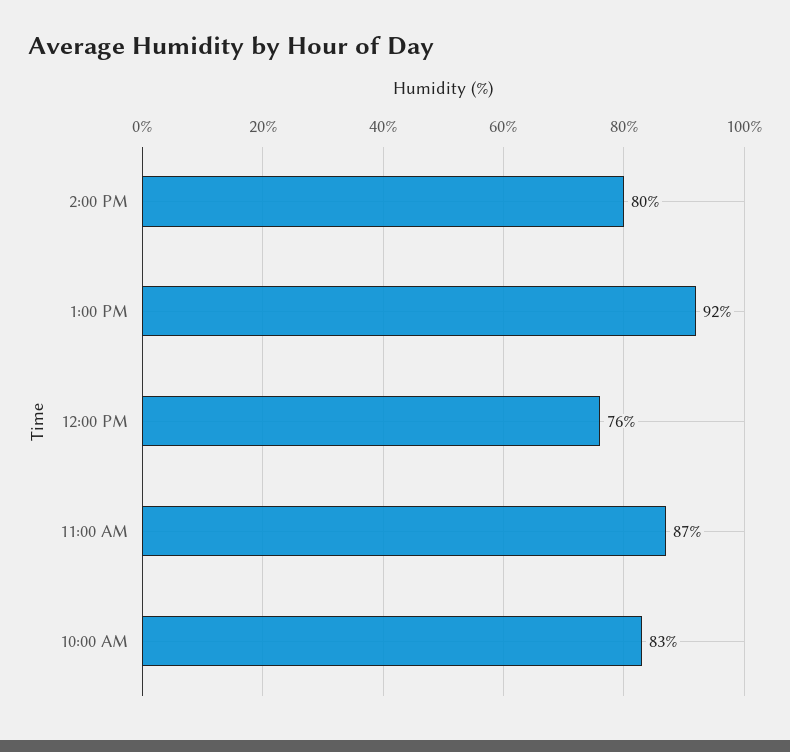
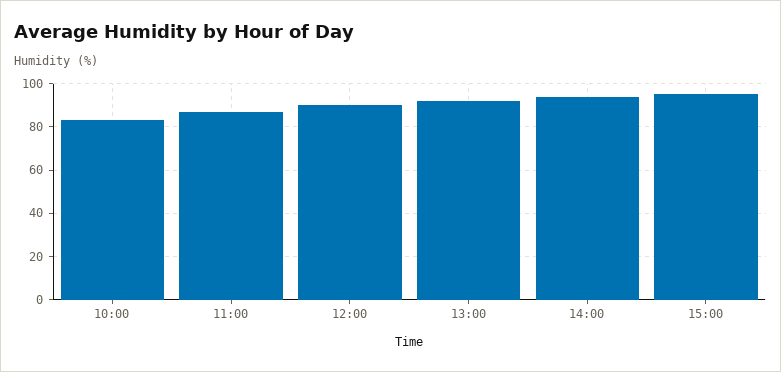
2:00 PM: 80 -> 95
12:00 PM: 76 -> 90
15:00: none -> 95

